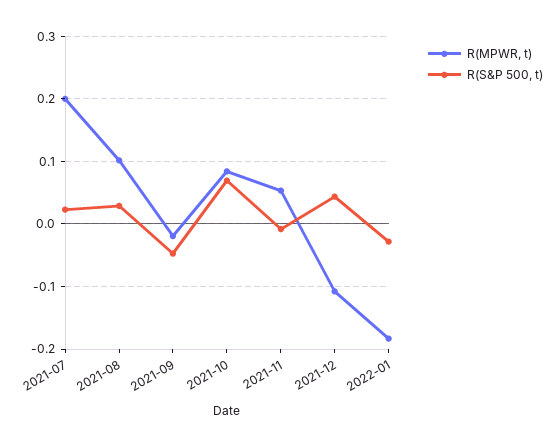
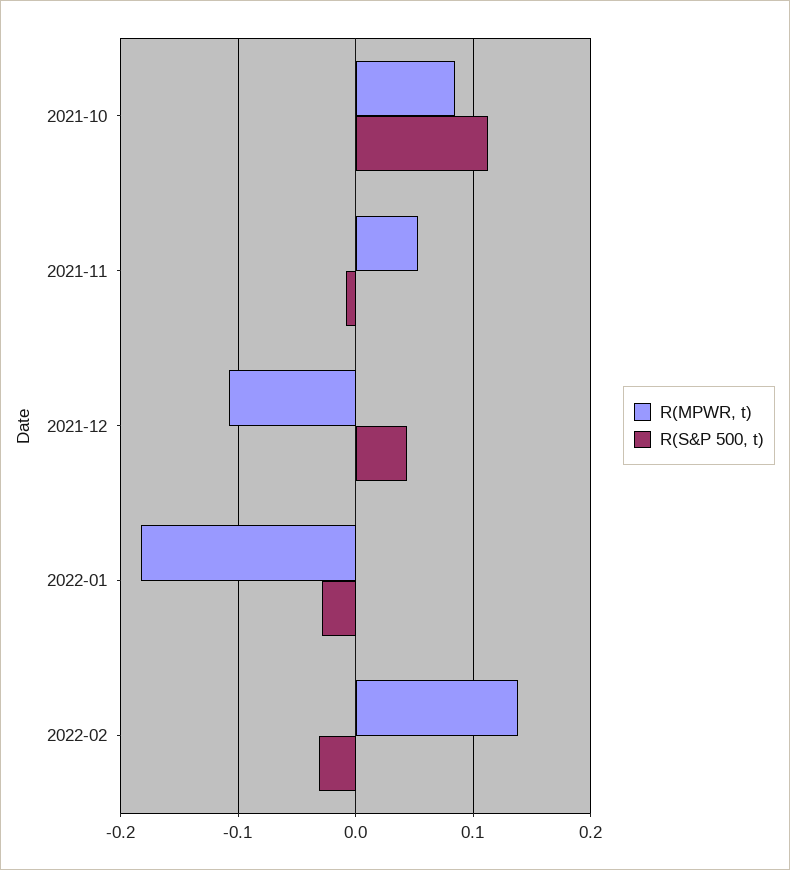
R(MPWR, t), 2021-07: 0.2 -> none
R(S&P 500, t), 2021-07: 0.02 -> none
R(MPWR, t), 2021-08: 0.1 -> none
R(S&P 500, t), 2021-08: 0.03 -> none
R(MPWR, t), 2021-09: -0.02 -> none
R(S&P 500, t), 2021-09: -0.05 -> none
R(S&P 500, t), 2021-10: 0.07 -> 0.11
R(MPWR, t), 2022-02: none -> 0.14
R(S&P 500, t), 2022-02: none -> -0.03

